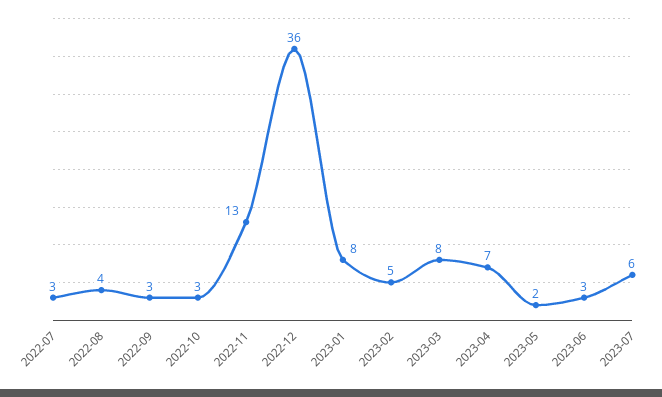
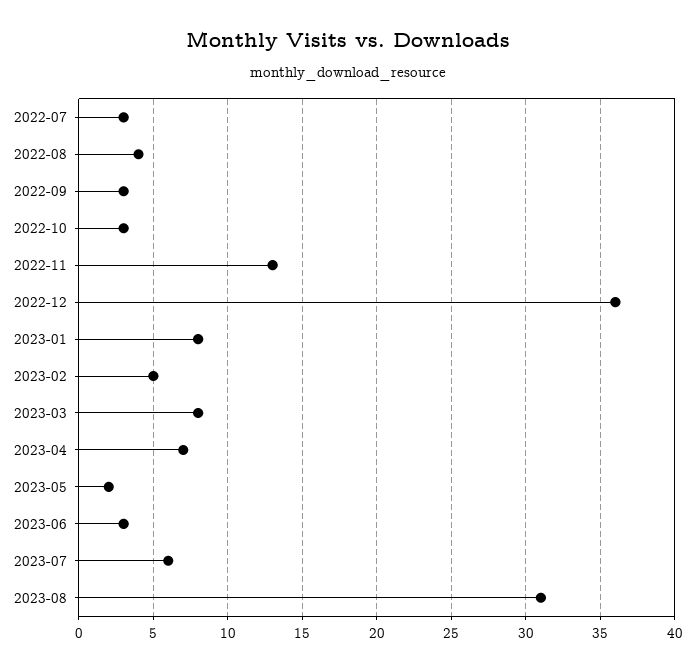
2023-08: none -> 31

